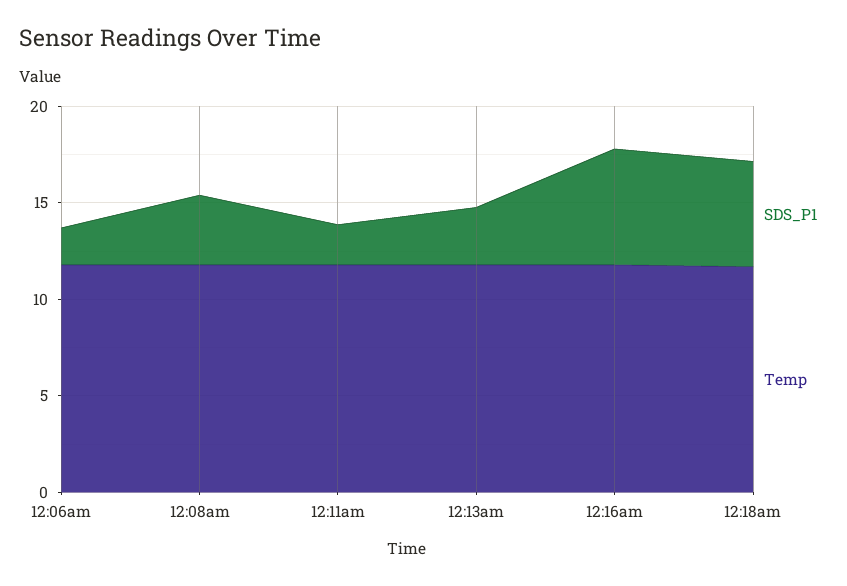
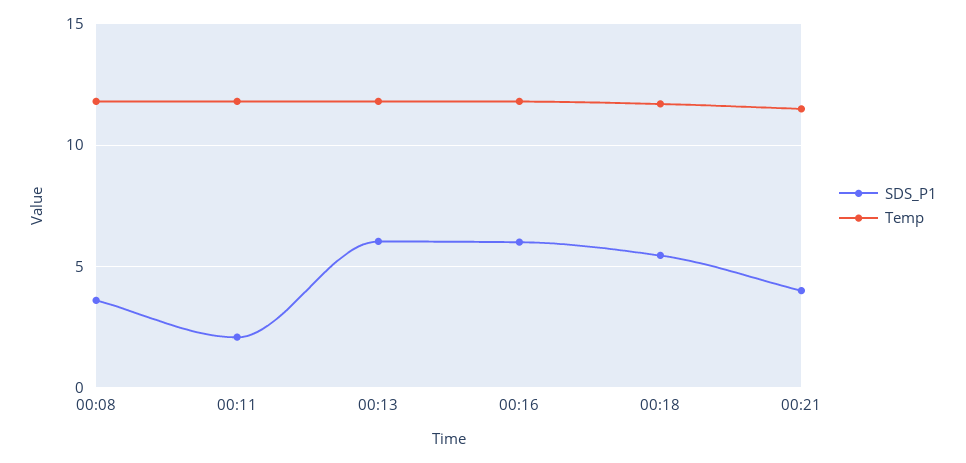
SDS_P1, 12:06am: 2 -> none
Temp, 12:06am: 12 -> none
SDS_P1, 12:13am: 3 -> 6
SDS_P1, 00:21: none -> 4
Temp, 00:21: none -> 11.5

